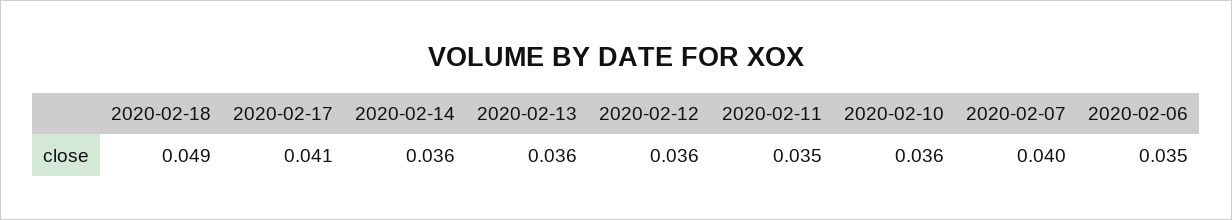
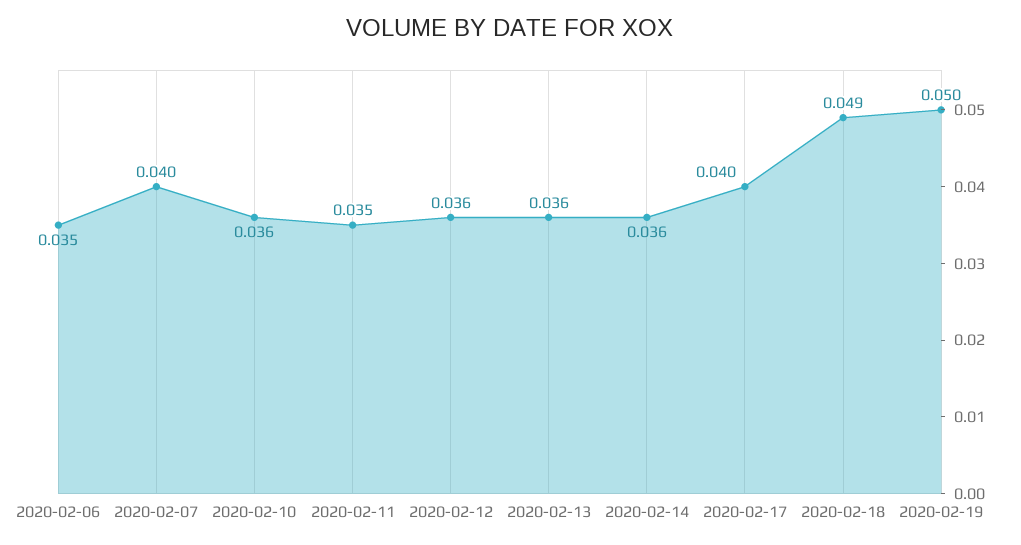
2020-02-17: 0.041 -> 0.04
2020-02-19: none -> 0.05

